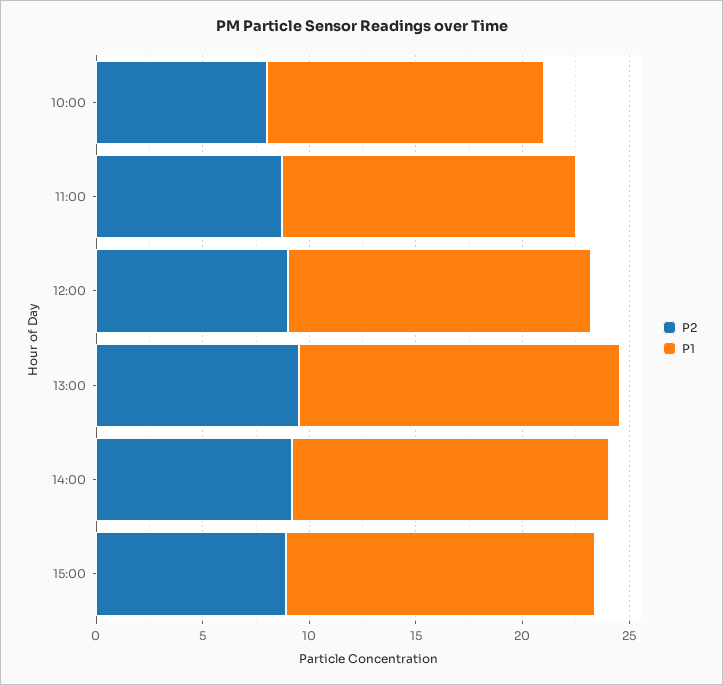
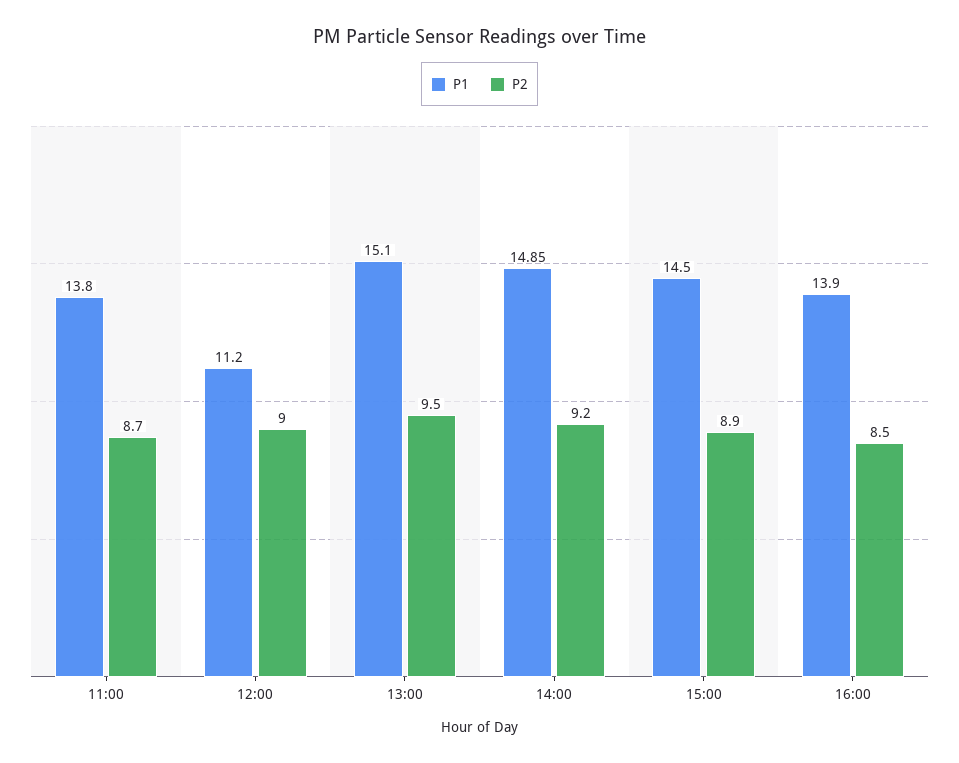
P2, 10:00: 8 -> none
P1, 10:00: 13 -> none
P1, 12:00: 14 -> 11.2
P1, 16:00: none -> 13.9
P2, 16:00: none -> 8.5

